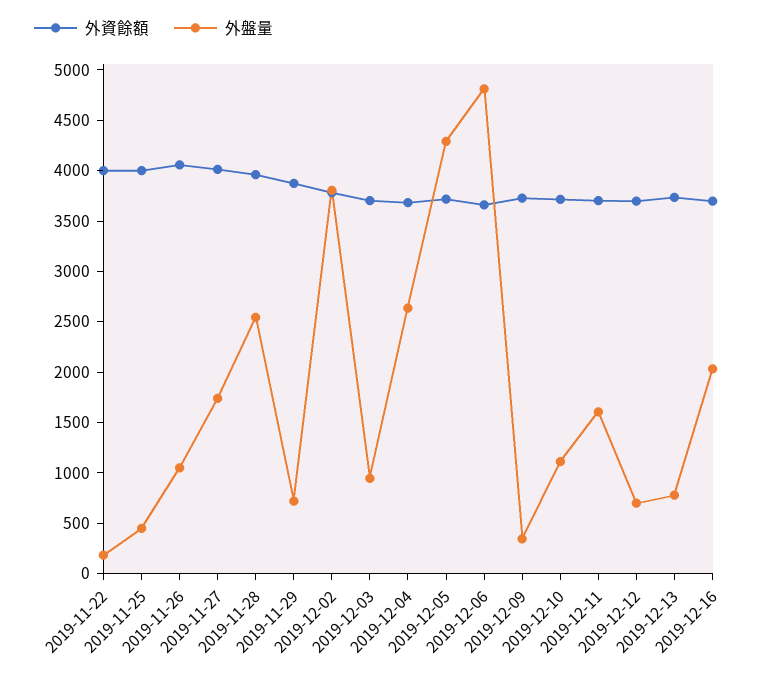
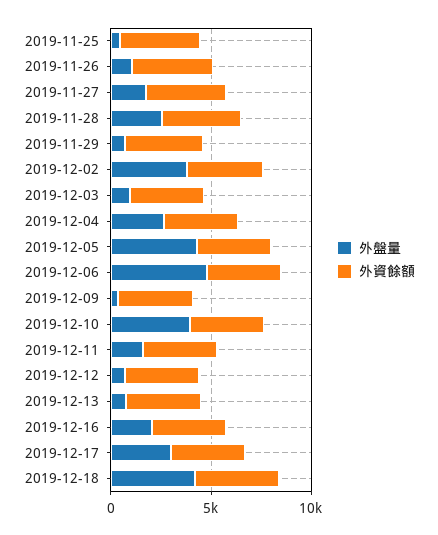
外資餘額, 2019-11-22: 4000 -> none
外盤量, 2019-11-22: 200 -> none
外盤量, 2019-12-10: 1100 -> 4000
外盤量, 2019-12-17: none -> 3000
外資餘額, 2019-12-17: none -> 4000
外盤量, 2019-12-18: none -> 4000
外資餘額, 2019-12-18: none -> 4000

